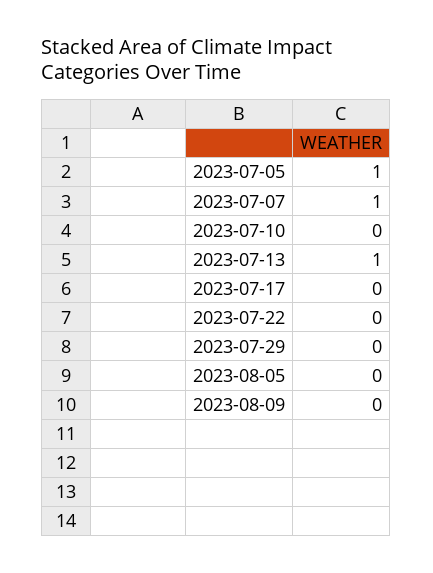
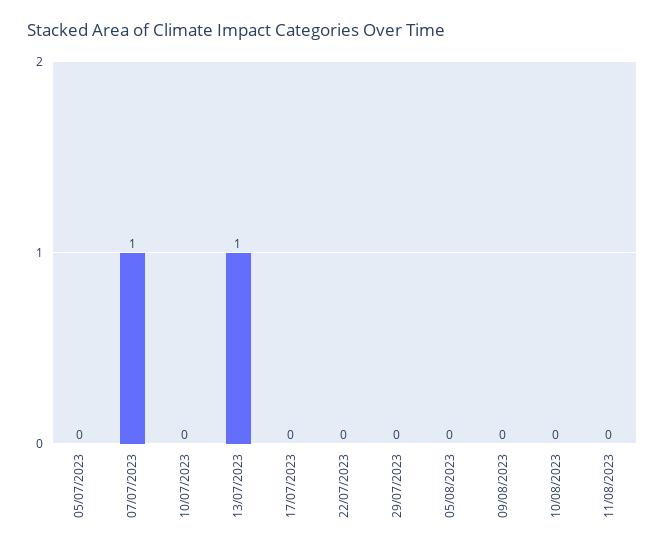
2023-07-05: 1 -> 0
10/08/2023: none -> 0
11/08/2023: none -> 0

